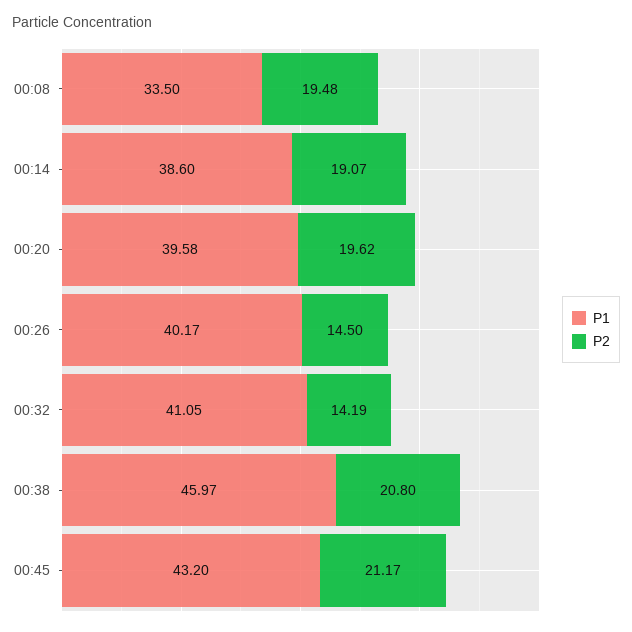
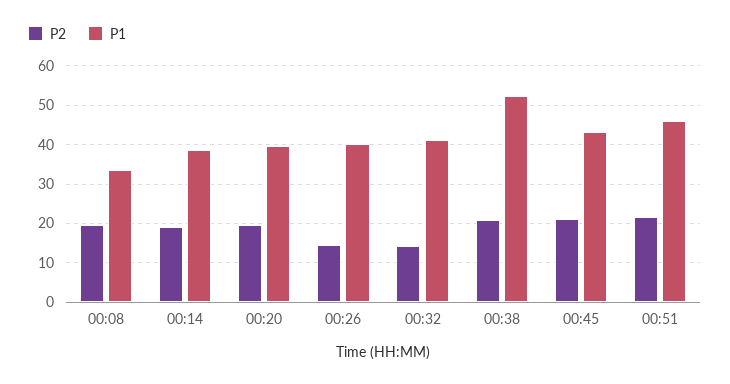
P1, 00:38: 45.97 -> 52
P2, 00:51: none -> 22
P1, 00:51: none -> 46

